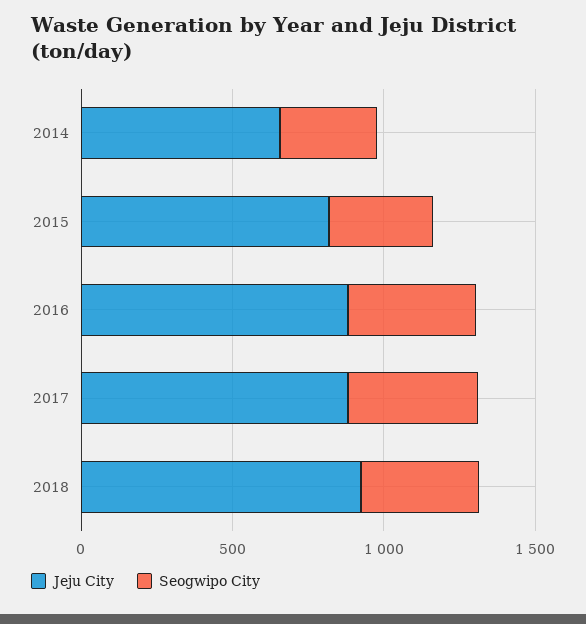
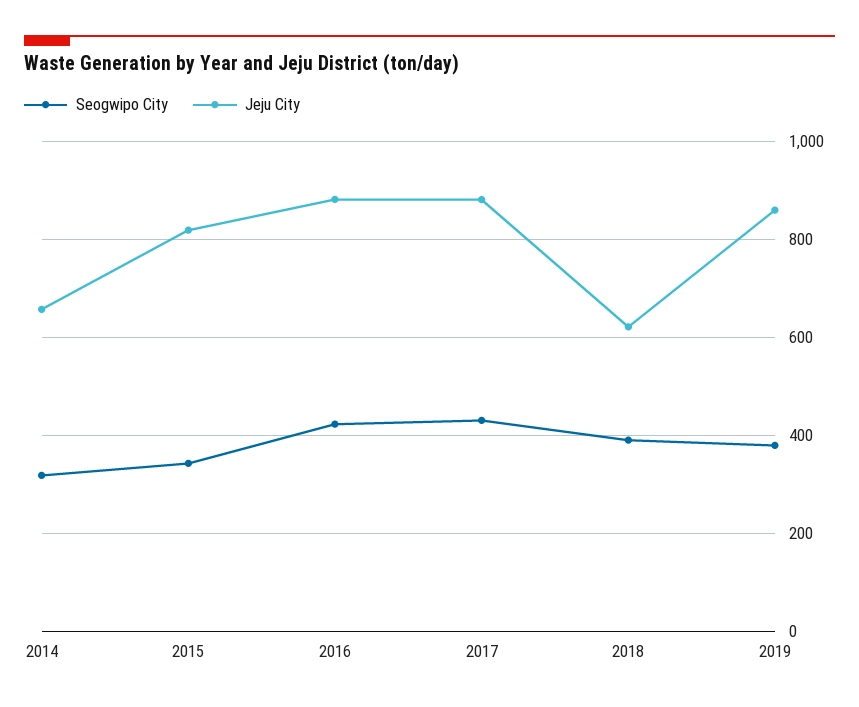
Jeju City, 2018: 900 -> 620
Seogwipo City, 2019: none -> 380
Jeju City, 2019: none -> 860

